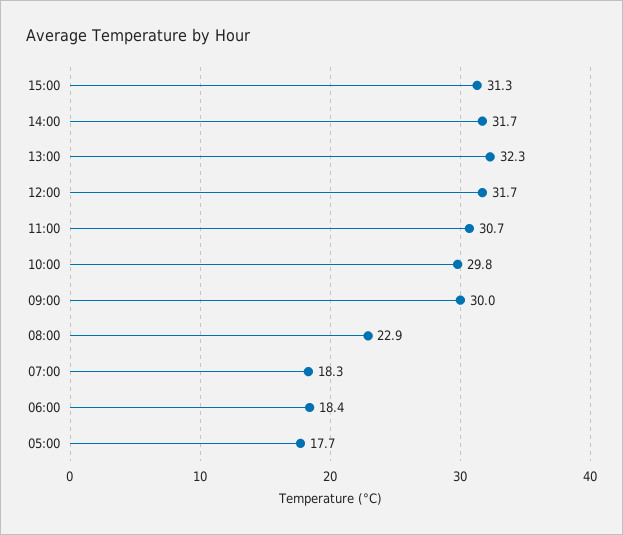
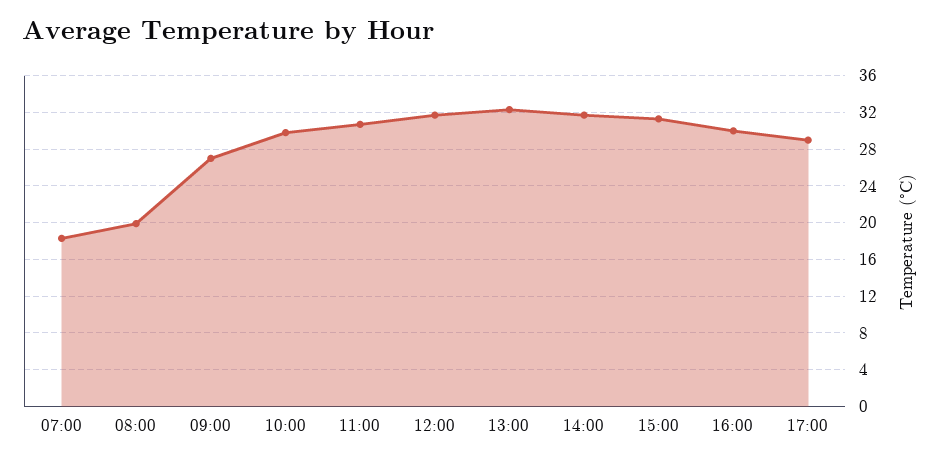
09:00: 30 -> 27
08:00: 22.9 -> 20
06:00: 18.4 -> none
05:00: 17.7 -> none
16:00: none -> 30
17:00: none -> 29

